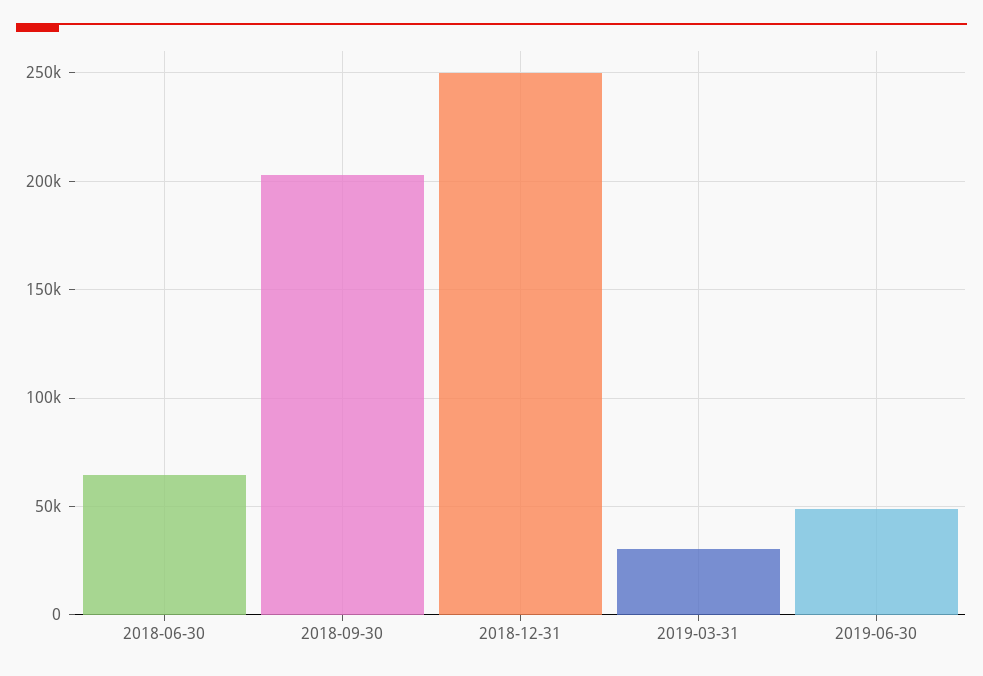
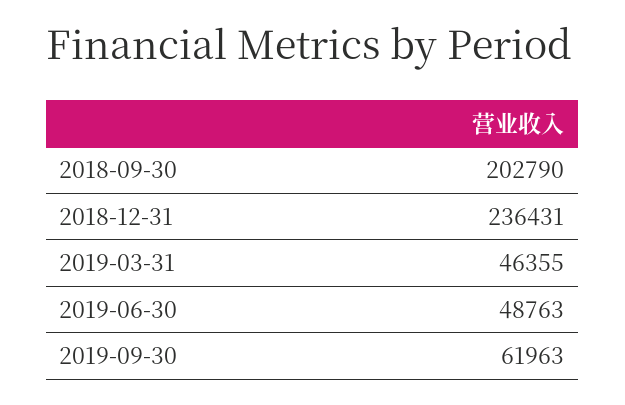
2018-06-30: 65000 -> none
2018-12-31: 250000 -> 236431
2019-03-31: 30000 -> 46355
2019-09-30: none -> 61963

